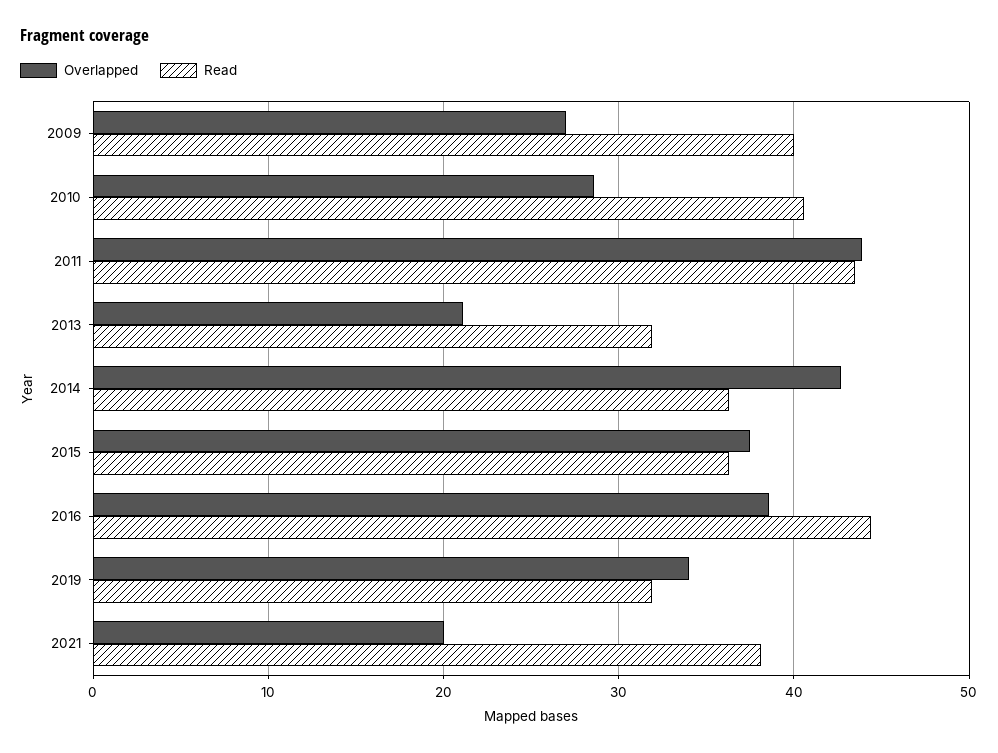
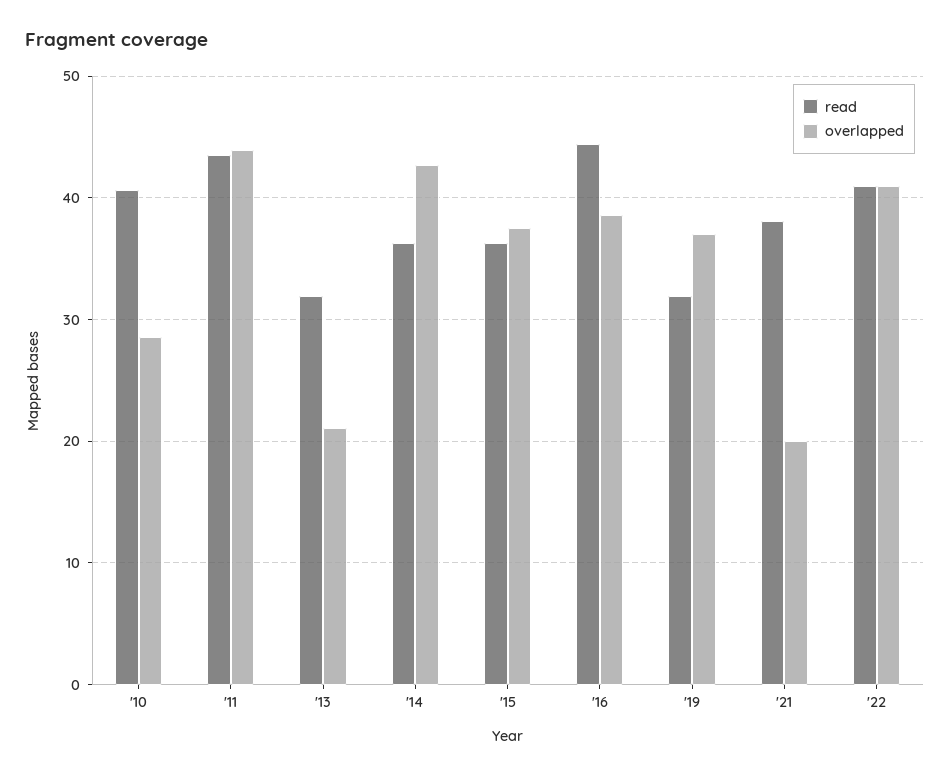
Overlapped, 2009: 27 -> none
Read, 2009: 40 -> none
Overlapped, 2019: 34 -> 37
Read, '22: none -> 41
Overlapped, '22: none -> 41

